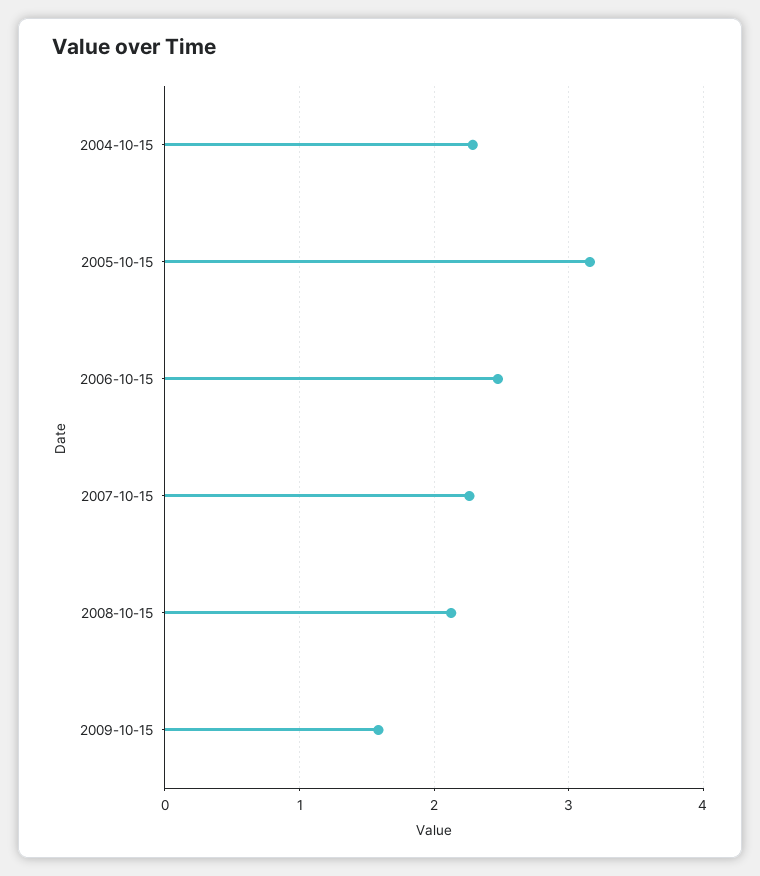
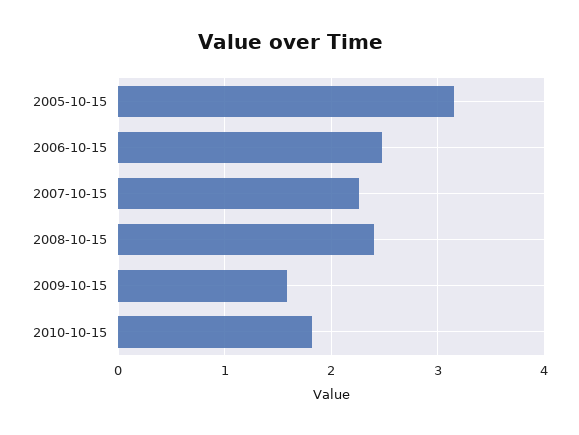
2004-10-15: 2.3 -> none
2008-10-15: 2.1 -> 2.4
2010-10-15: none -> 1.8

